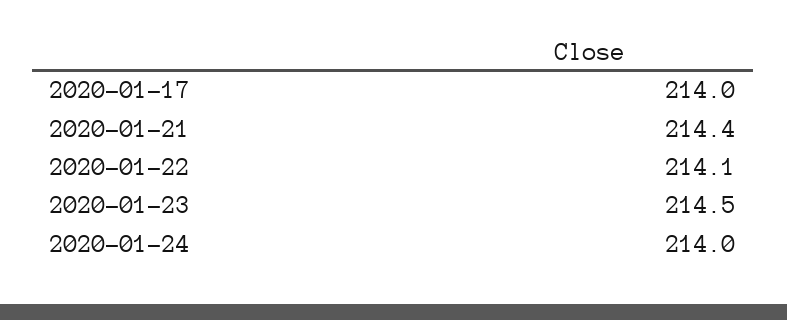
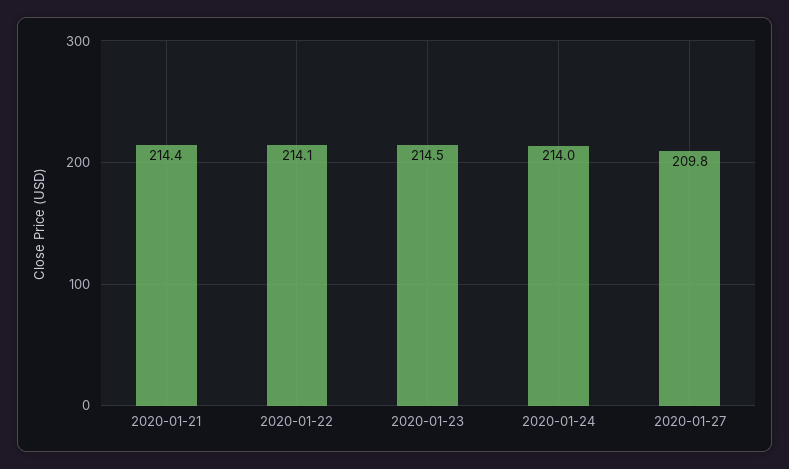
2020-01-17: 214 -> none
2020-01-27: none -> 209.8

